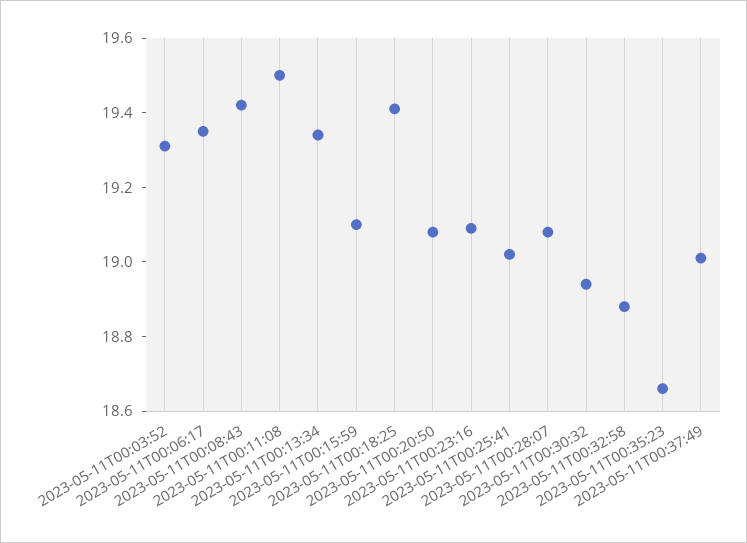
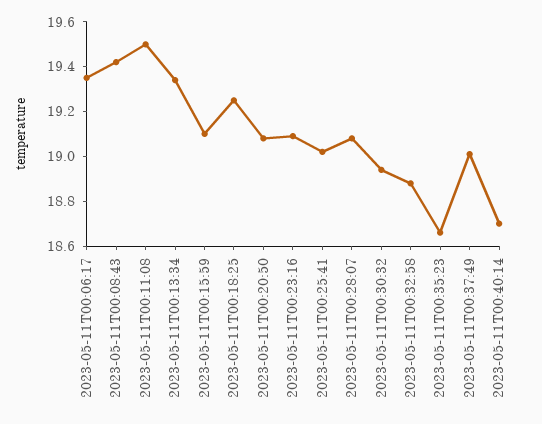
2023-05-11T00:03:52: 19.3 -> none
2023-05-11T00:18:25: 19.4 -> 19.25
2023-05-11T00:40:14: none -> 18.7

